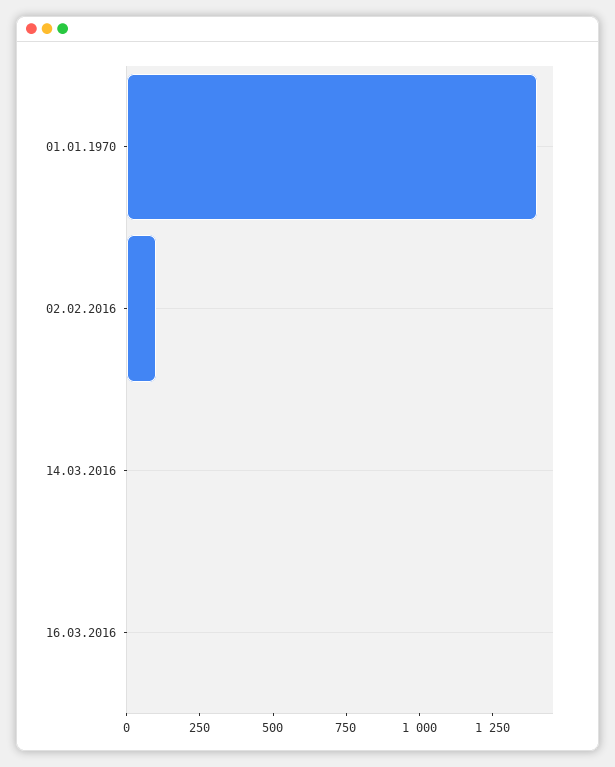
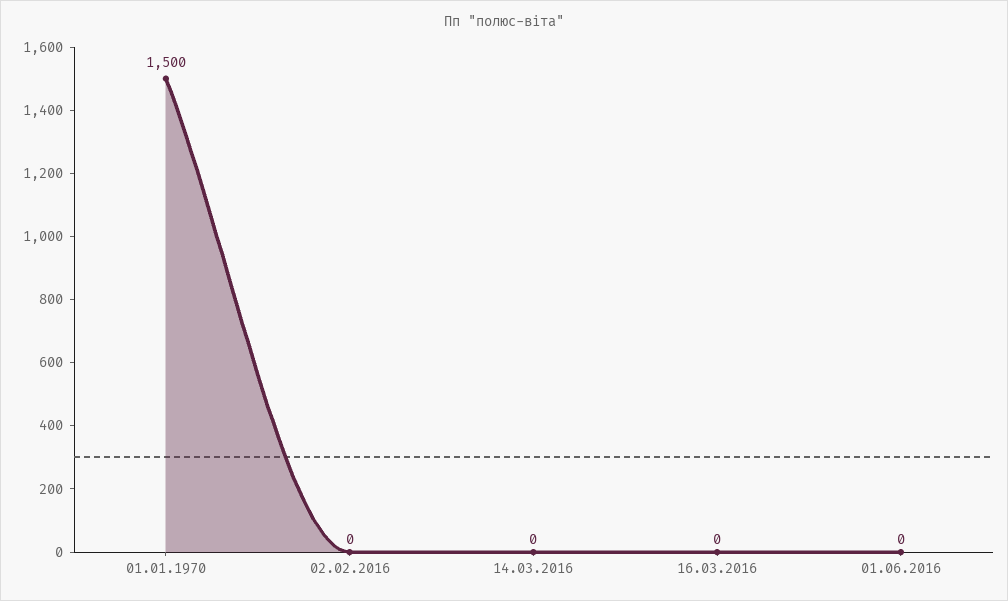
01.01.1970: 1400 -> 1500
02.02.2016: 100 -> 0
01.06.2016: none -> 0

